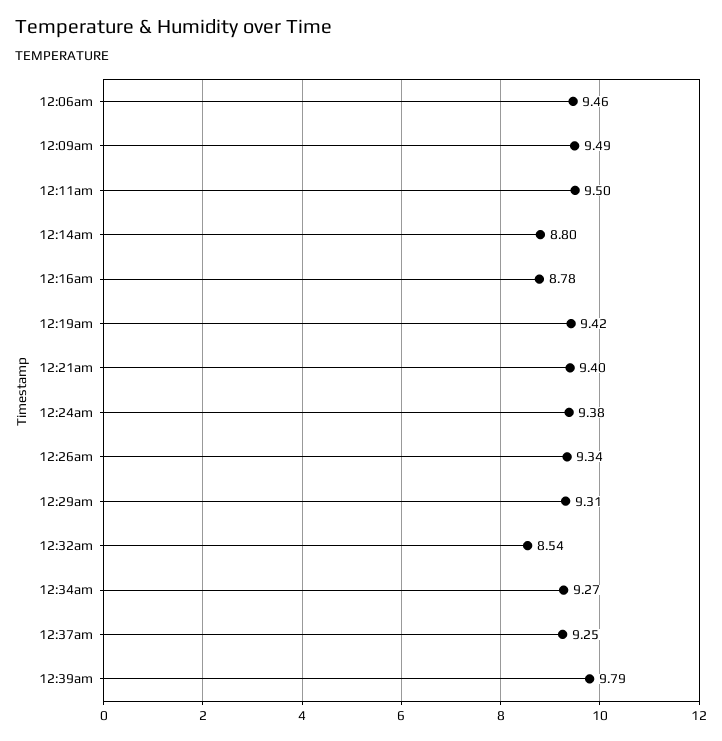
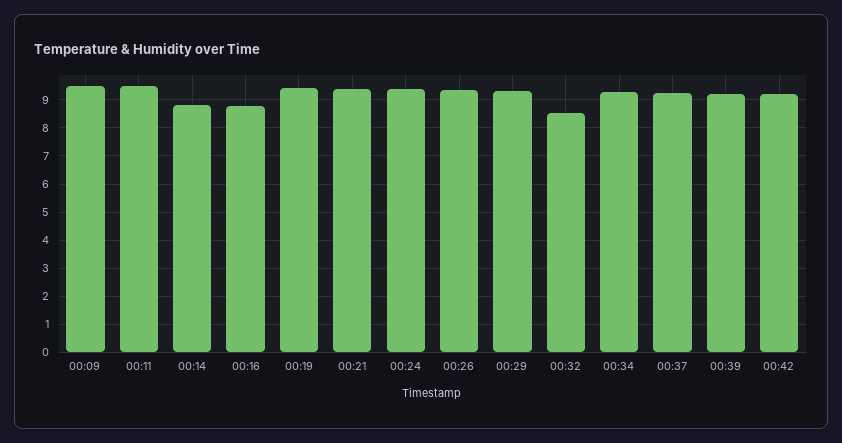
12:06am: 9.46 -> none
12:39am: 9.79 -> 9.25
00:42: none -> 9.25

